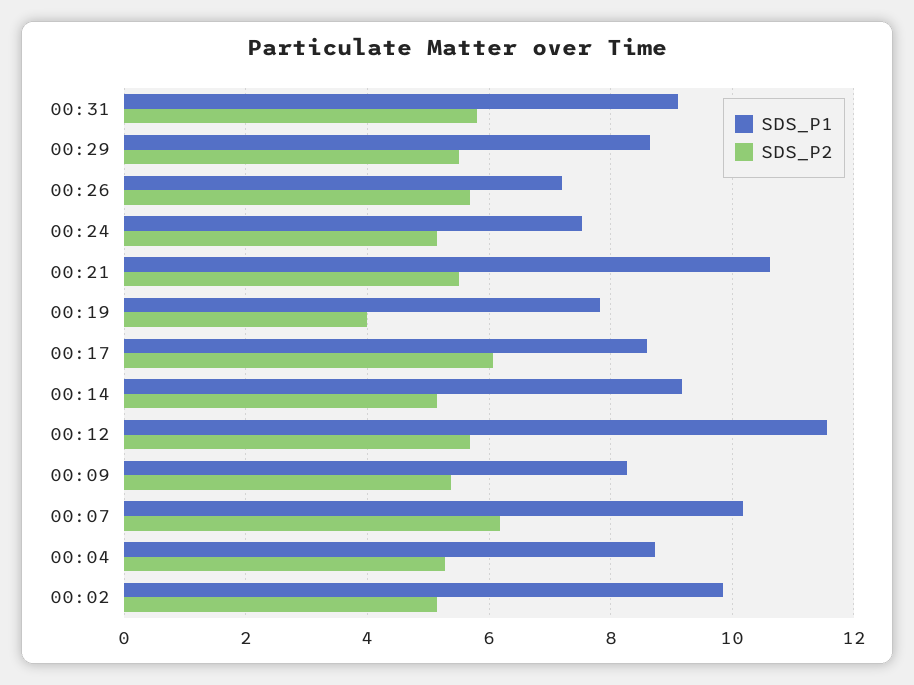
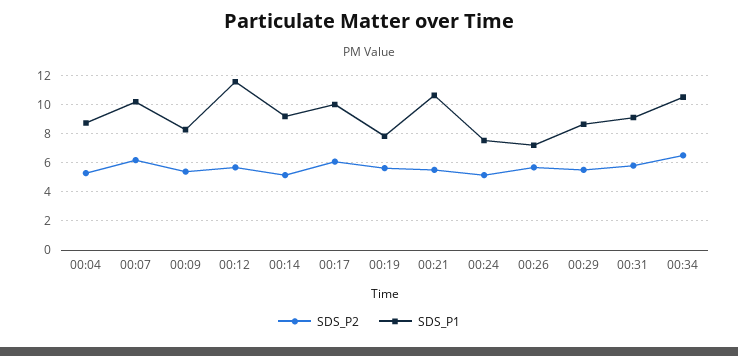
SDS_P2, 00:19: 4 -> 5.5
SDS_P1, 00:17: 8.6 -> 10
SDS_P1, 00:02: 9.8 -> none
SDS_P2, 00:02: 5.2 -> none
SDS_P2, 00:34: none -> 6.5
SDS_P1, 00:34: none -> 10.5

